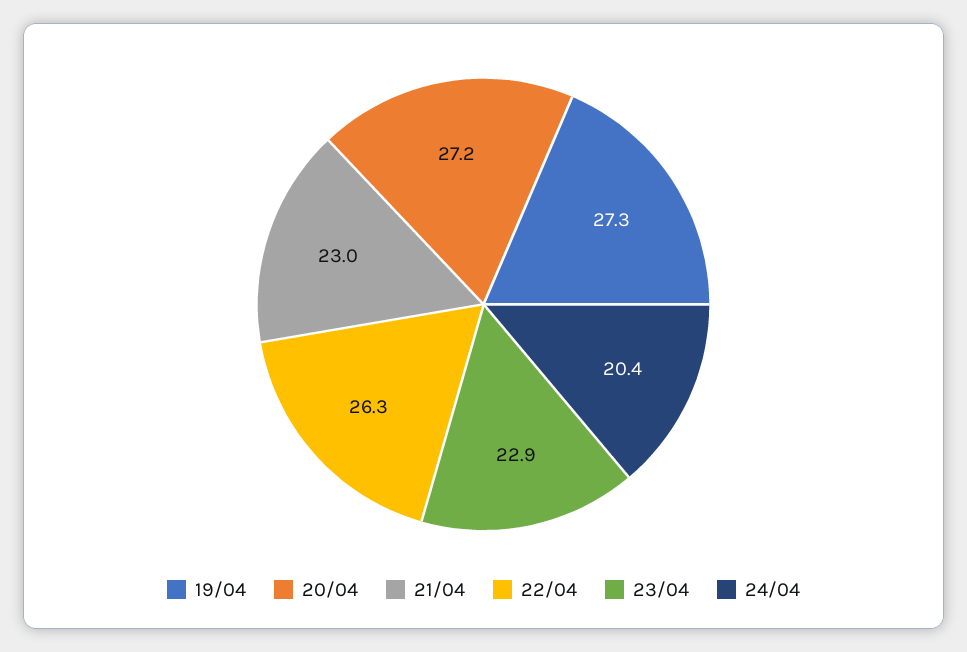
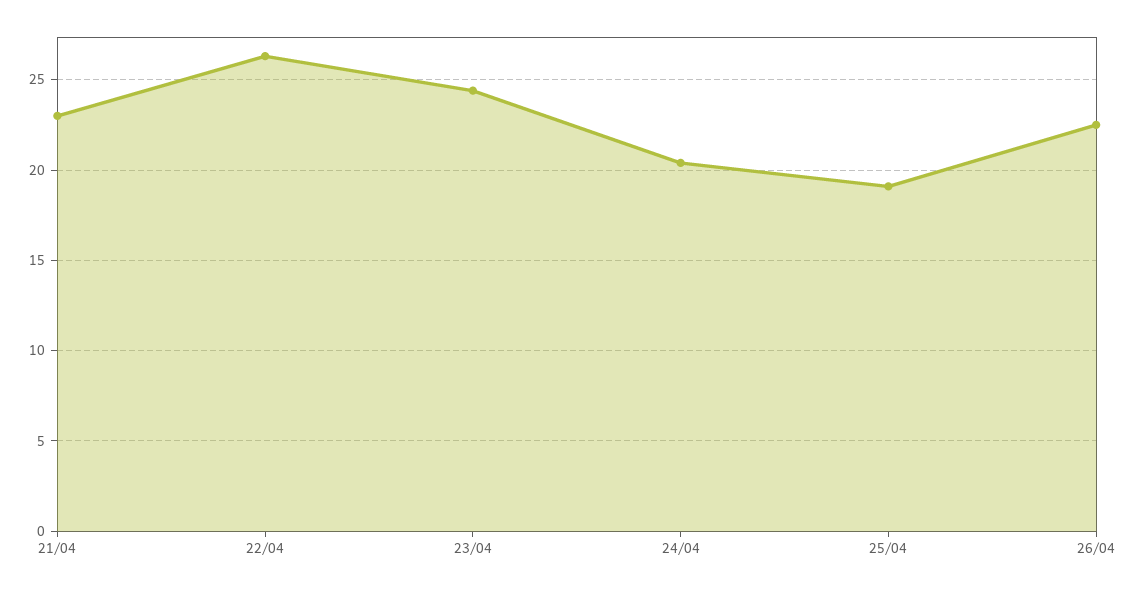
19/04: 27.3 -> none
20/04: 27.2 -> none
23/04: 22.9 -> 24.5
25/04: none -> 19
26/04: none -> 22.5

